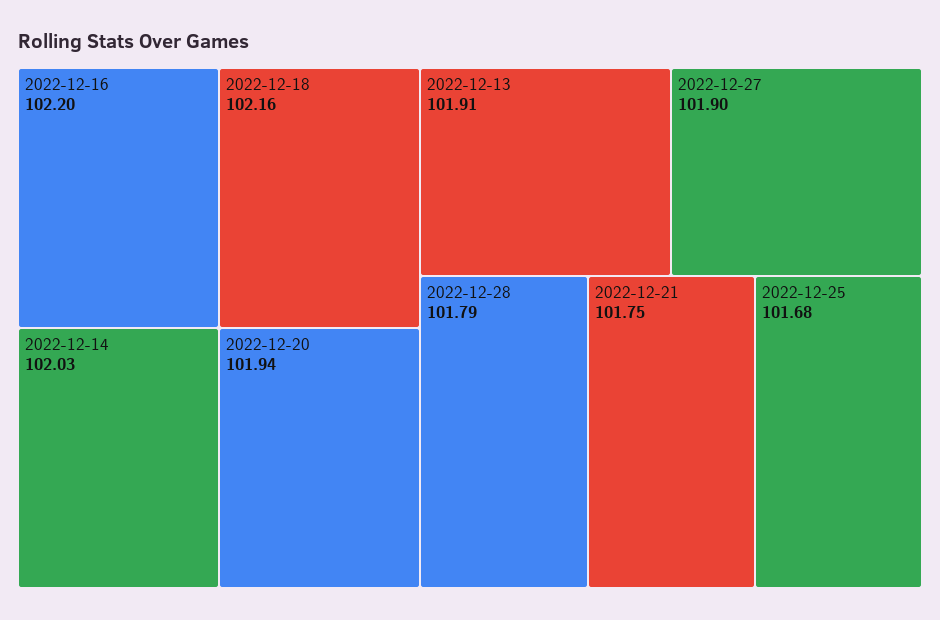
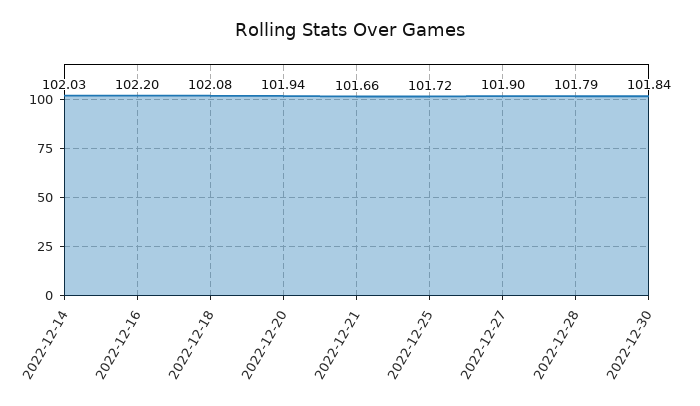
2022-12-18: 102.16 -> 102.08
2022-12-13: 101.91 -> none
2022-12-21: 101.75 -> 101.66
2022-12-25: 101.68 -> 101.72
2022-12-30: none -> 101.84

